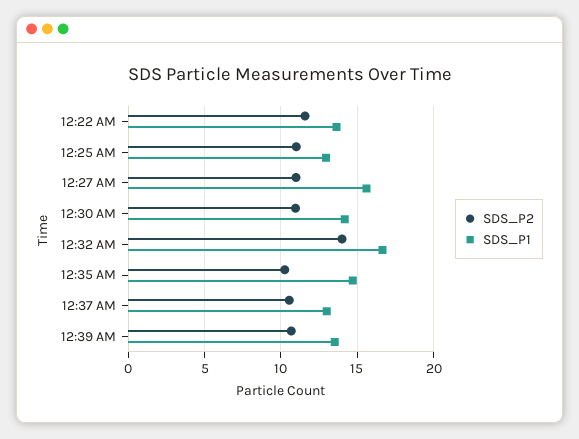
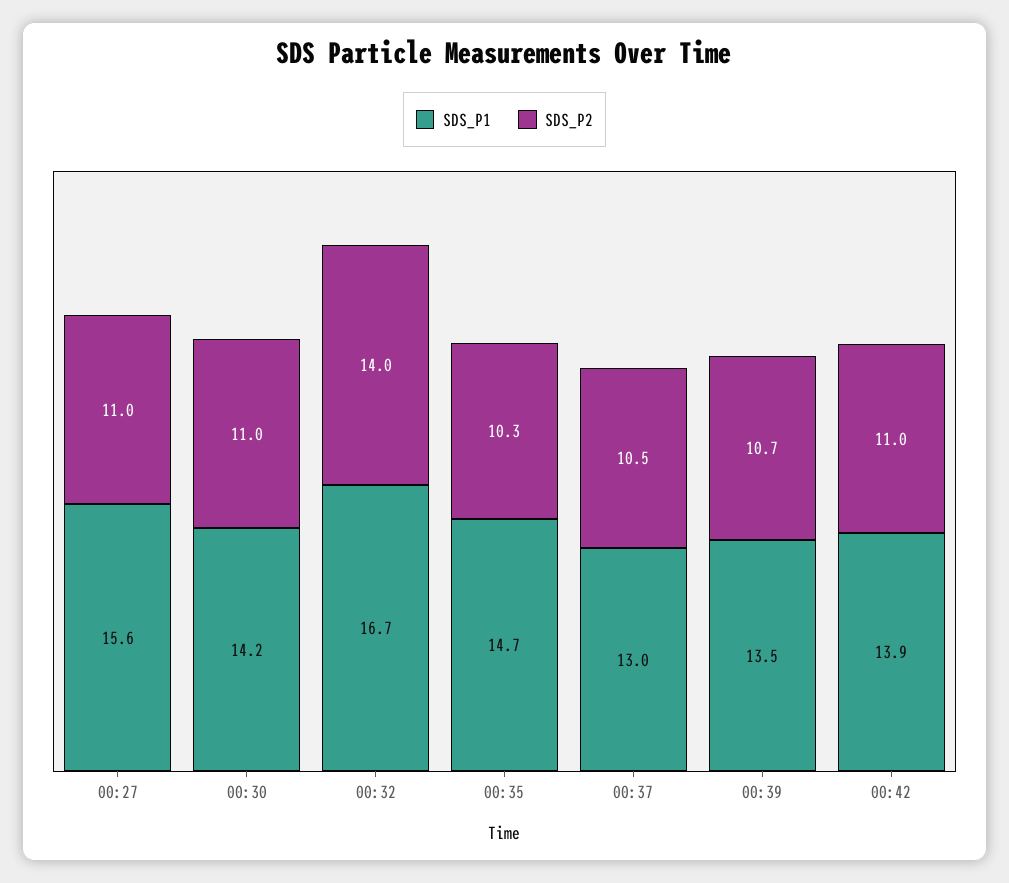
SDS_P2, 12:22 AM: 11.5 -> none
SDS_P1, 12:22 AM: 13.5 -> none
SDS_P2, 12:25 AM: 11 -> none
SDS_P1, 12:25 AM: 13 -> none
SDS_P1, 00:42: none -> 13.9
SDS_P2, 00:42: none -> 11

